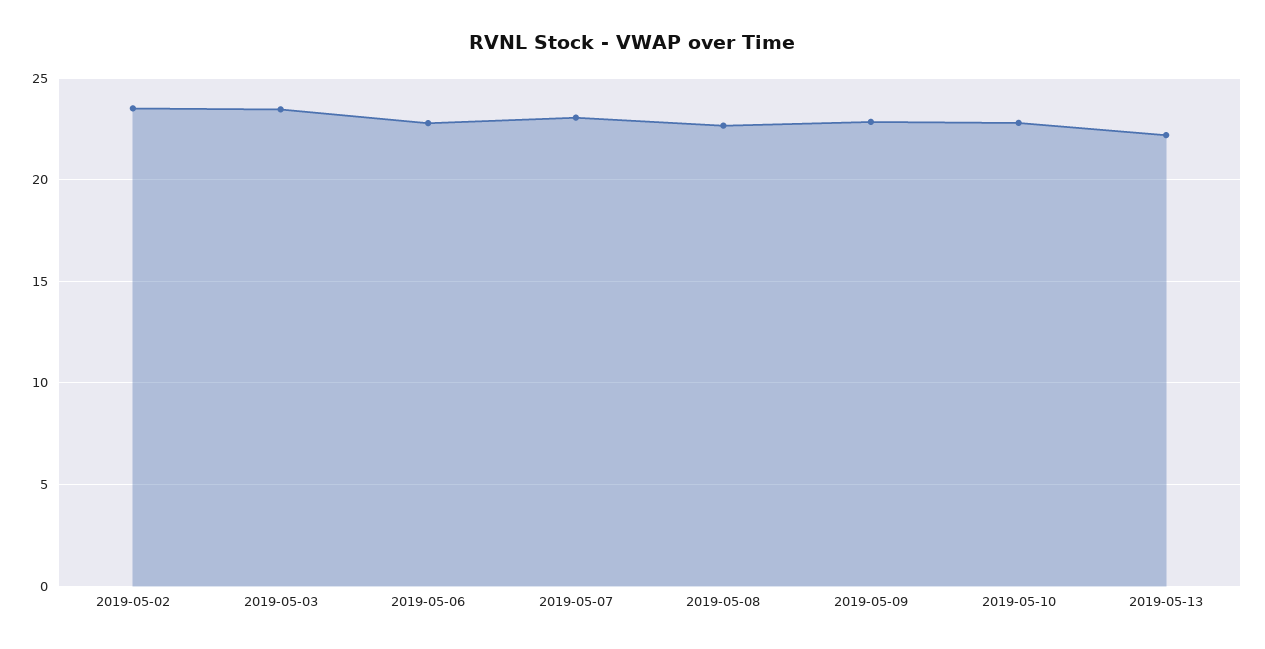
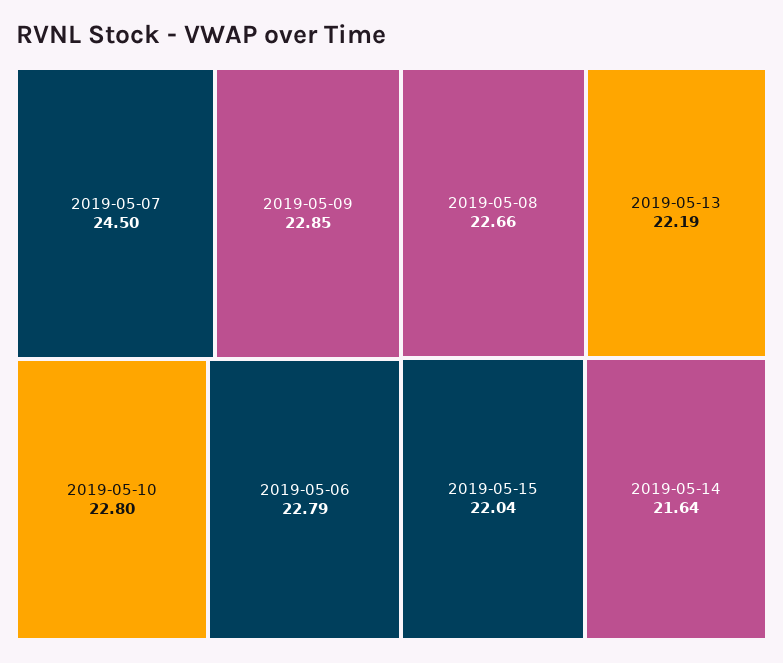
2019-05-02: 23.5 -> none
2019-05-03: 23.5 -> none
2019-05-07: 23 -> 24.5
2019-05-15: none -> 22.04
2019-05-14: none -> 21.64

